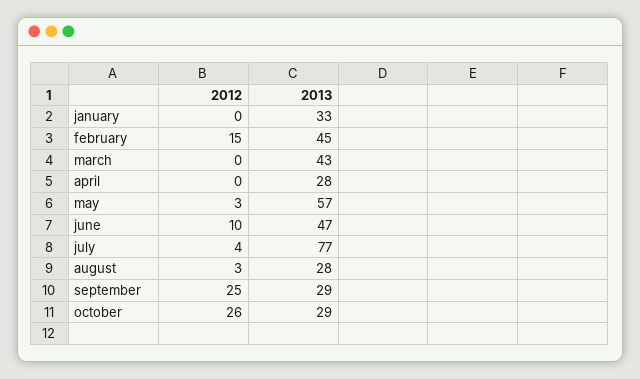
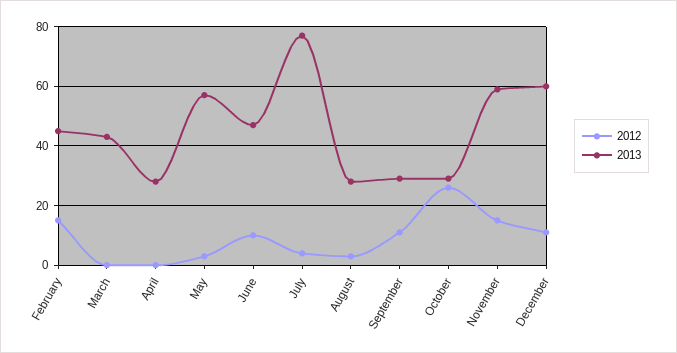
2012, january: 0 -> none
2013, january: 33 -> none
2012, september: 25 -> 10
2012, November: none -> 15
2013, November: none -> 60
2012, December: none -> 10
2013, December: none -> 60

